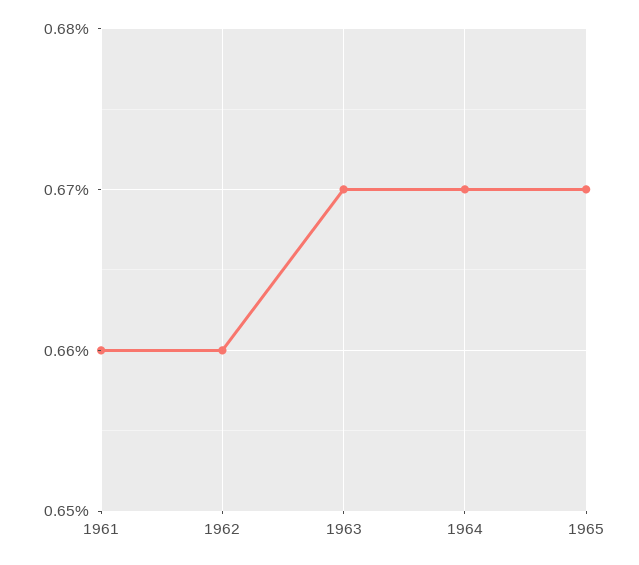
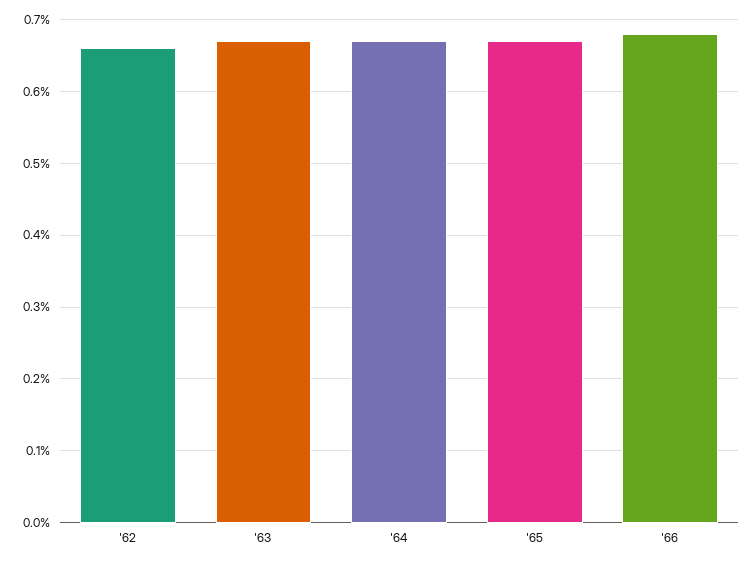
1961: 0.66 -> none
'66: none -> 0.68

